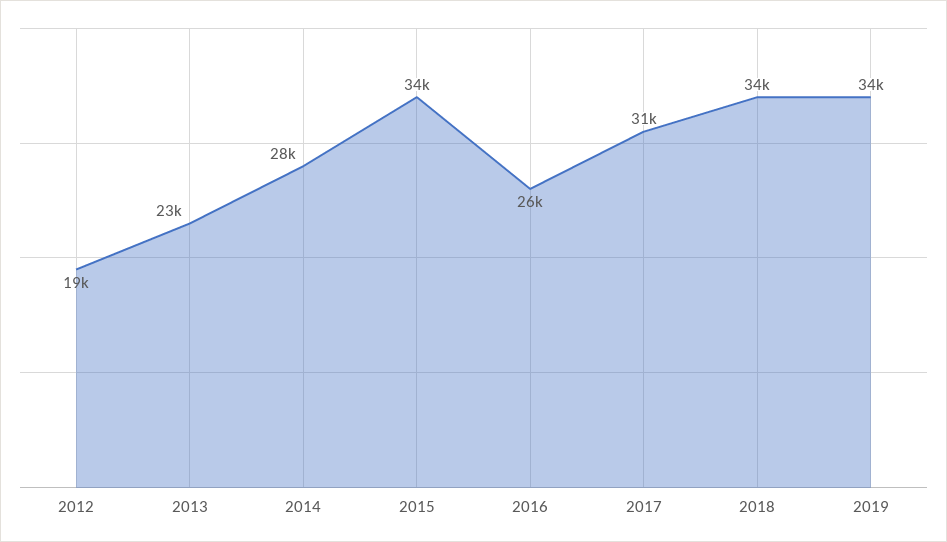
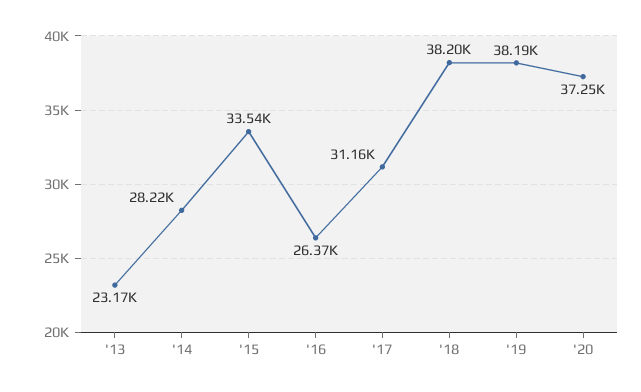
2012: 19000 -> none
2018: 34000 -> 38200
2019: 34000 -> 38190
'20: none -> 37250

